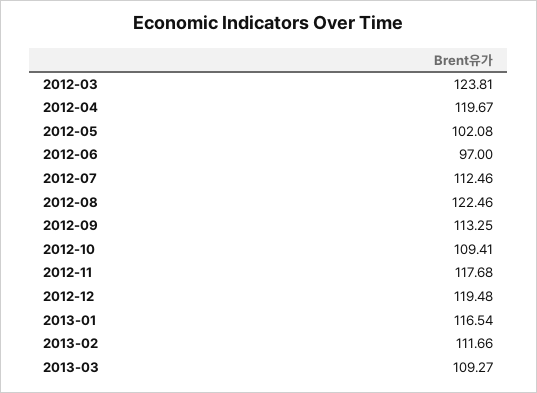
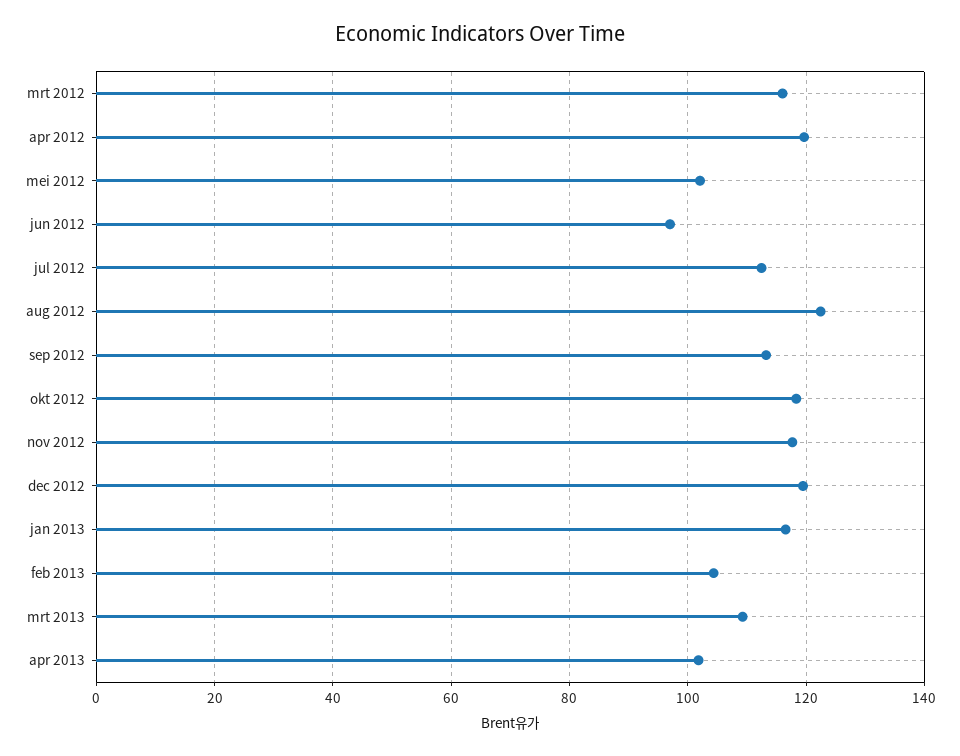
2012-03: 123.81 -> 116
2012-10: 109.41 -> 118
2013-02: 111.66 -> 104
apr 2013: none -> 102

